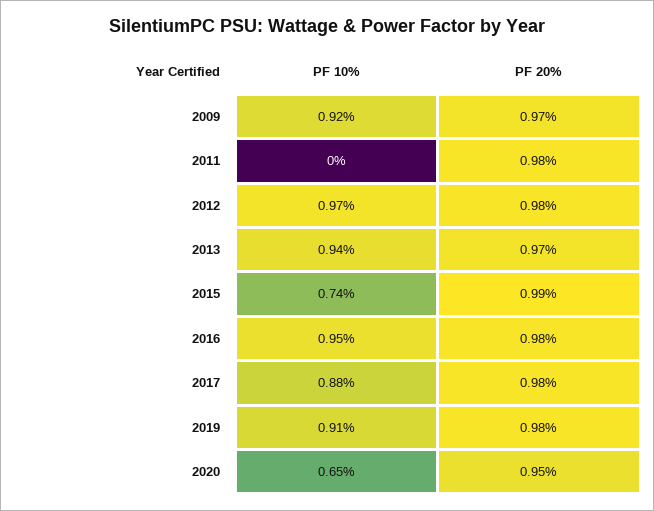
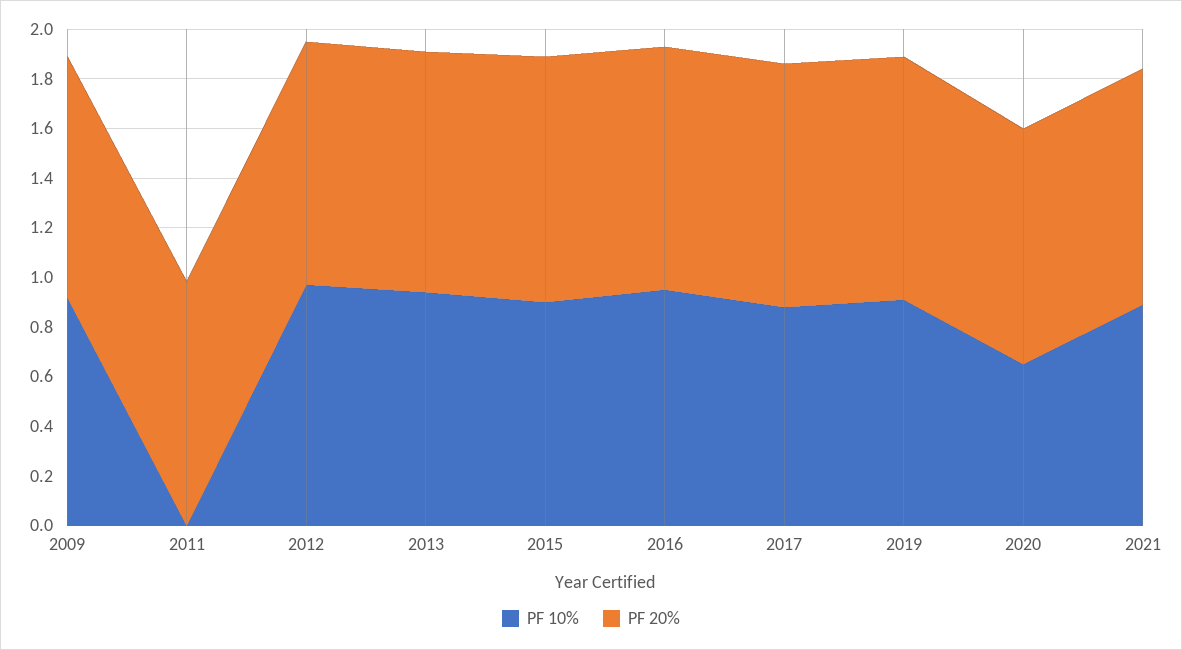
PF 10%, 2015: 0.74 -> 0.9
PF 10%, 2021: none -> 0.9
PF 20%, 2021: none -> 0.95

